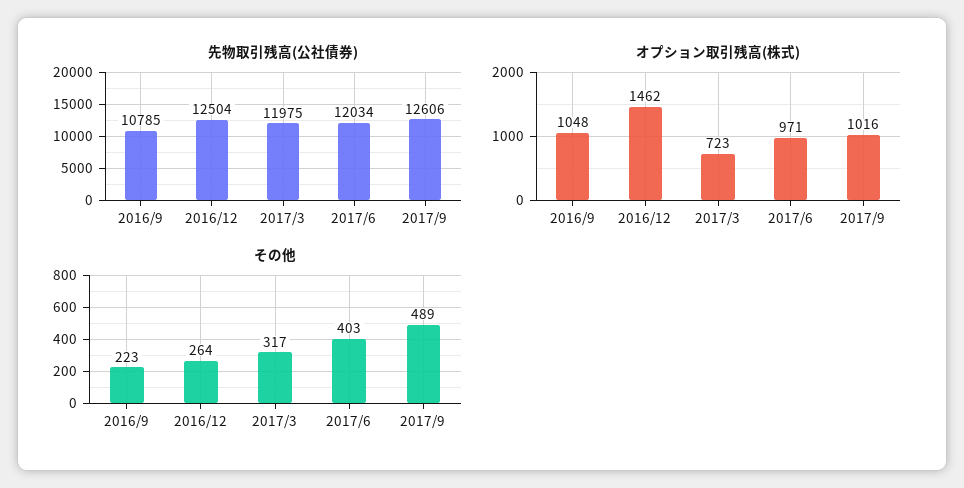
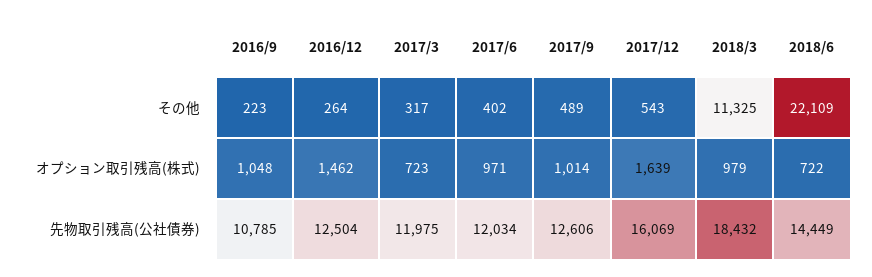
オプション取引残高(株式), 2017/9: 1016 -> 1014
その他, 2017/6: 403 -> 402
その他, 2017/12: none -> 543
その他, 2018/3: none -> 11325
その他, 2018/6: none -> 22109
オプション取引残高(株式), 2017/12: none -> 1639
オプション取引残高(株式), 2018/3: none -> 979
オプション取引残高(株式), 2018/6: none -> 722
先物取引残高(公社債券), 2017/12: none -> 16069
先物取引残高(公社債券), 2018/3: none -> 18432
先物取引残高(公社債券), 2018/6: none -> 14449

